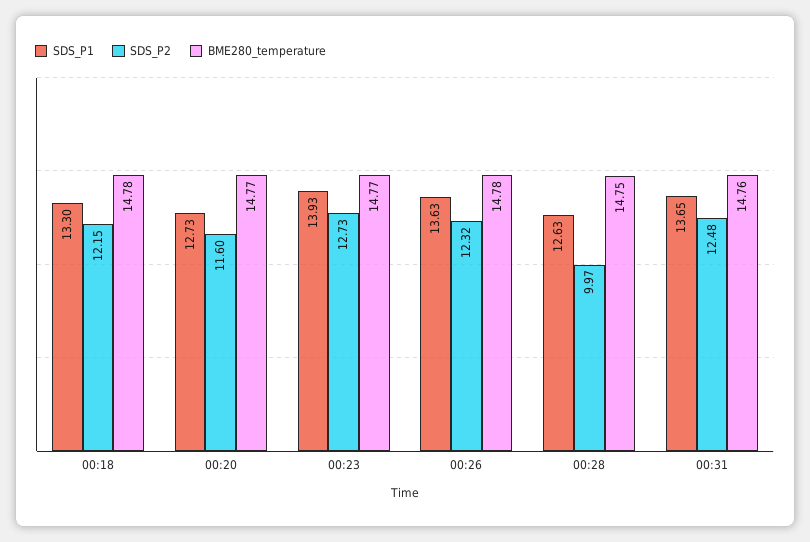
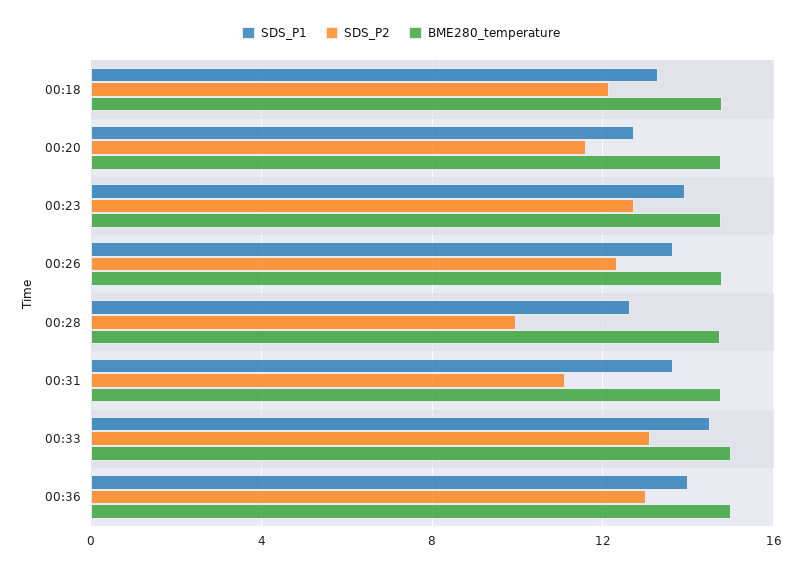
SDS_P2, 00:31: 12.48 -> 11
SDS_P1, 00:33: none -> 14.5
SDS_P2, 00:33: none -> 13
BME280_temperature, 00:33: none -> 15
SDS_P1, 00:36: none -> 14
SDS_P2, 00:36: none -> 13
BME280_temperature, 00:36: none -> 15

